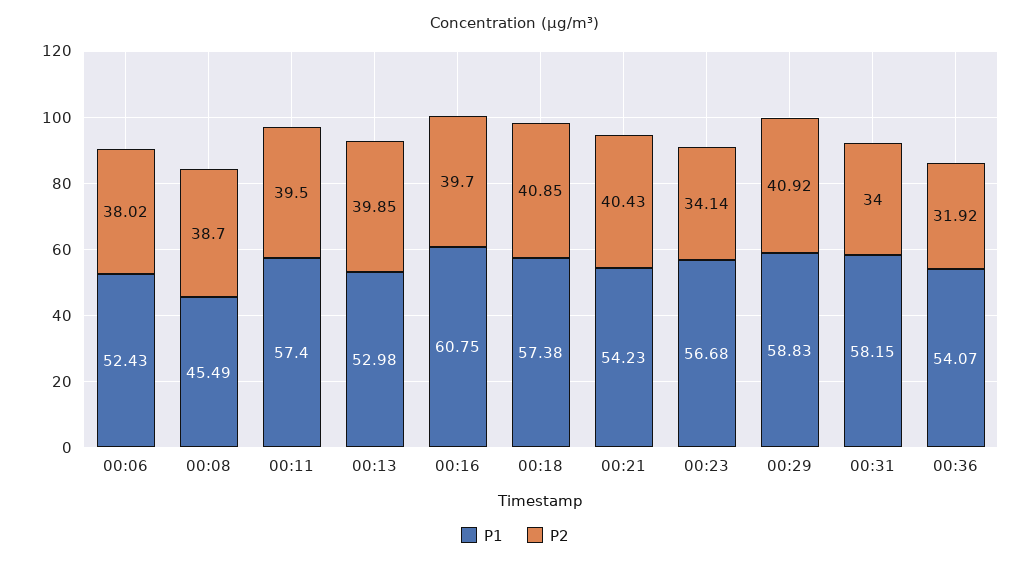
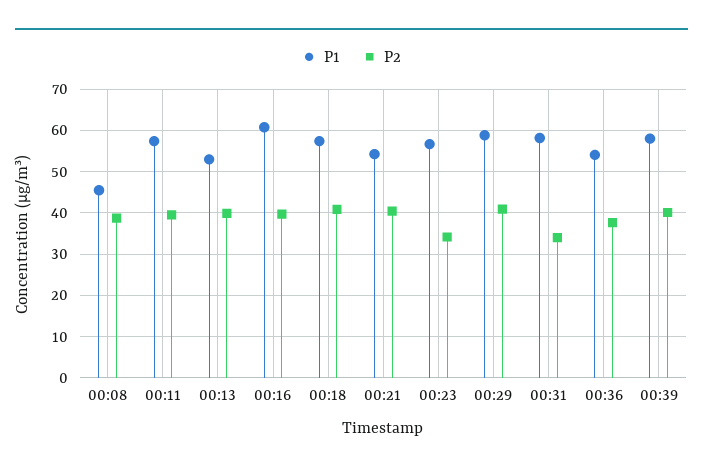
P1, 00:06: 52.43 -> none
P2, 00:06: 38.02 -> none
P2, 00:36: 31.92 -> 38
P1, 00:39: none -> 58
P2, 00:39: none -> 40

